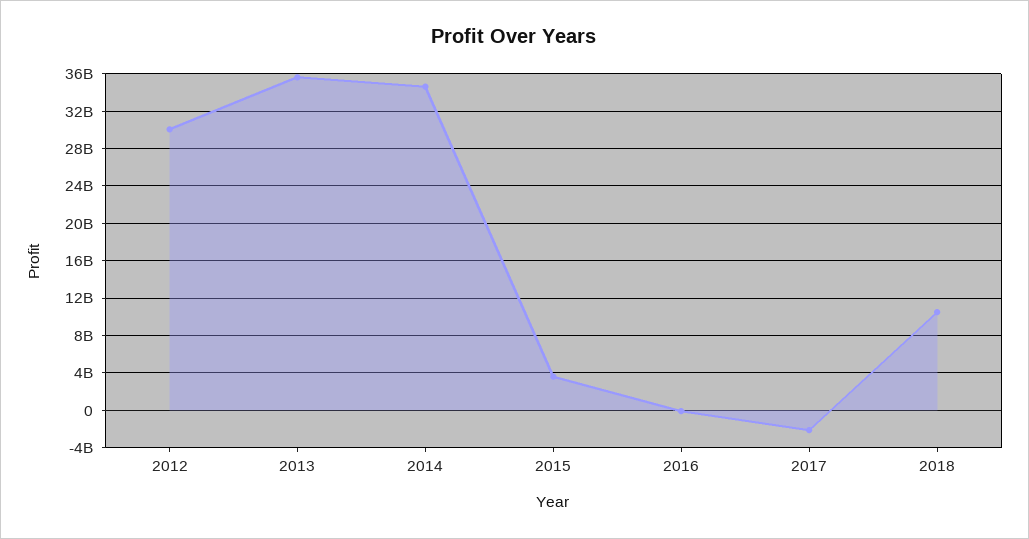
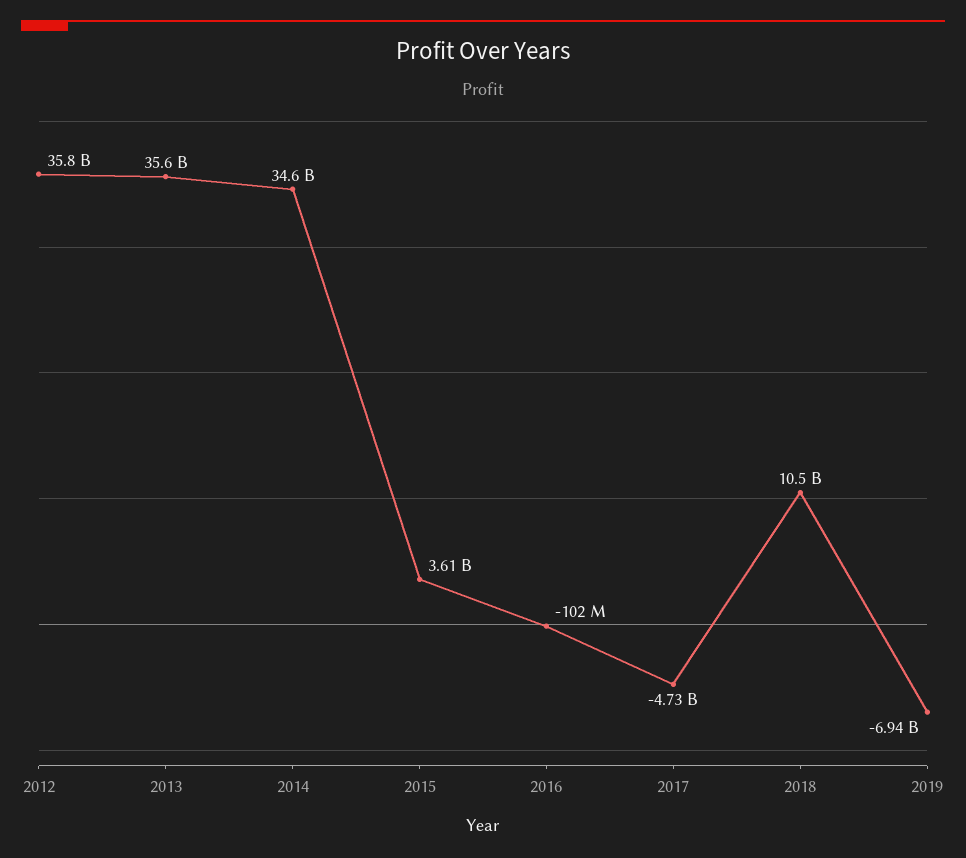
2012: 30000000000 -> 35800000000
2017: -2000000000 -> -4730000000
2019: none -> -6940000000

